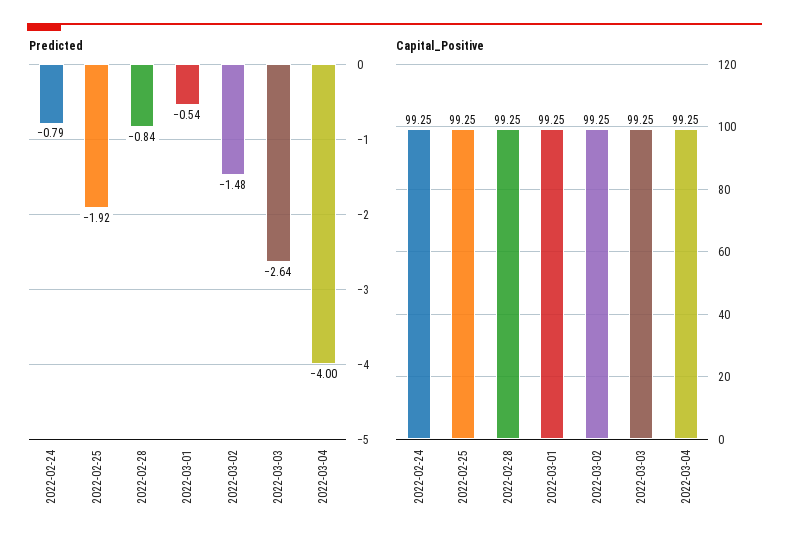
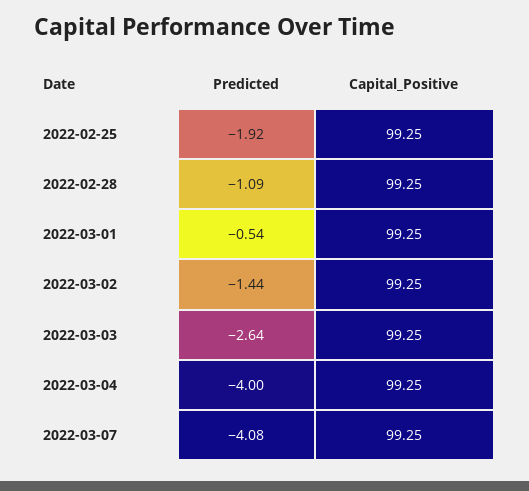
Predicted, 2022-02-24: -0.79 -> none
Predicted, 2022-02-28: -0.84 -> -1.09
Predicted, 2022-03-02: -1.48 -> -1.44
Capital_Positive, 2022-02-24: 99.25 -> none
Predicted, 2022-03-07: none -> -4.08
Capital_Positive, 2022-03-07: none -> 99.25

